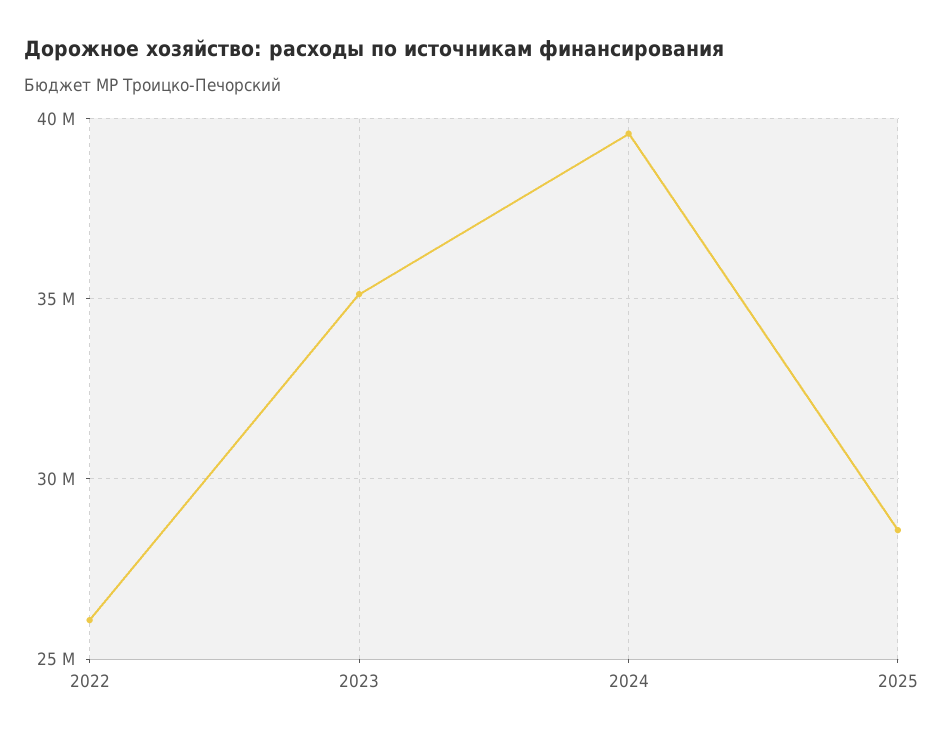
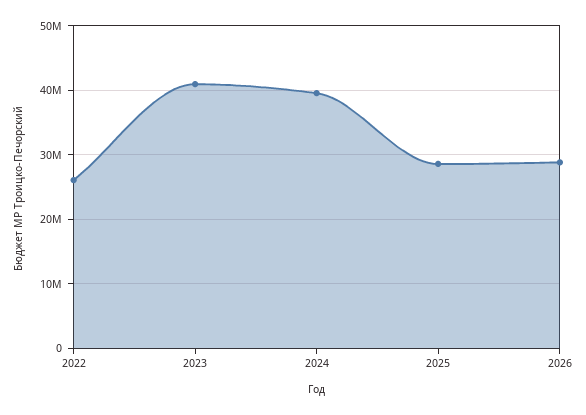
2023: 35000000 -> 41000000
2026: none -> 29000000

